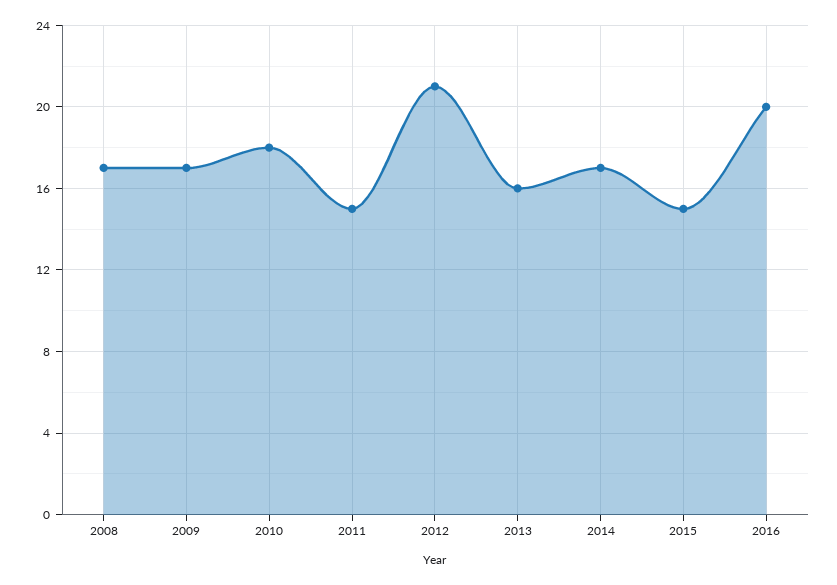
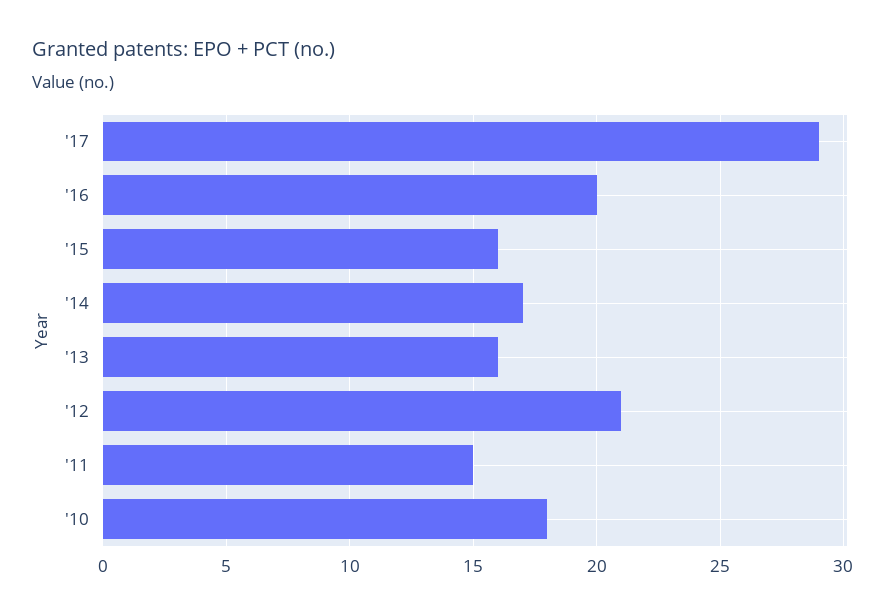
2008: 17 -> none
2009: 17 -> none
2015: 15 -> 16
'17: none -> 29

